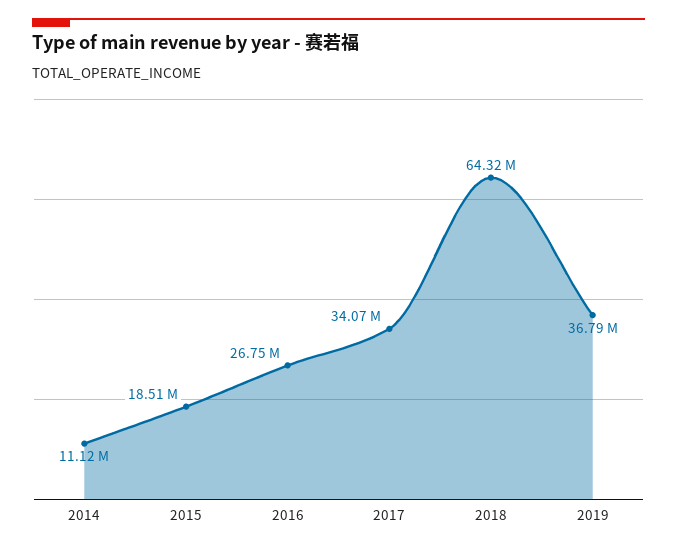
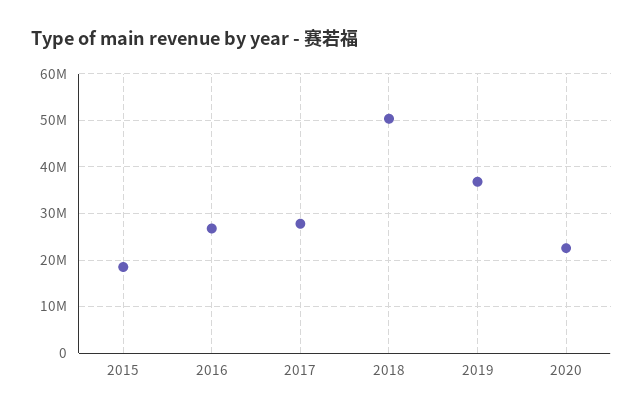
2014: 11120000 -> none
2017: 34070000 -> 28000000
2018: 64320000 -> 50000000
2020: none -> 22000000

